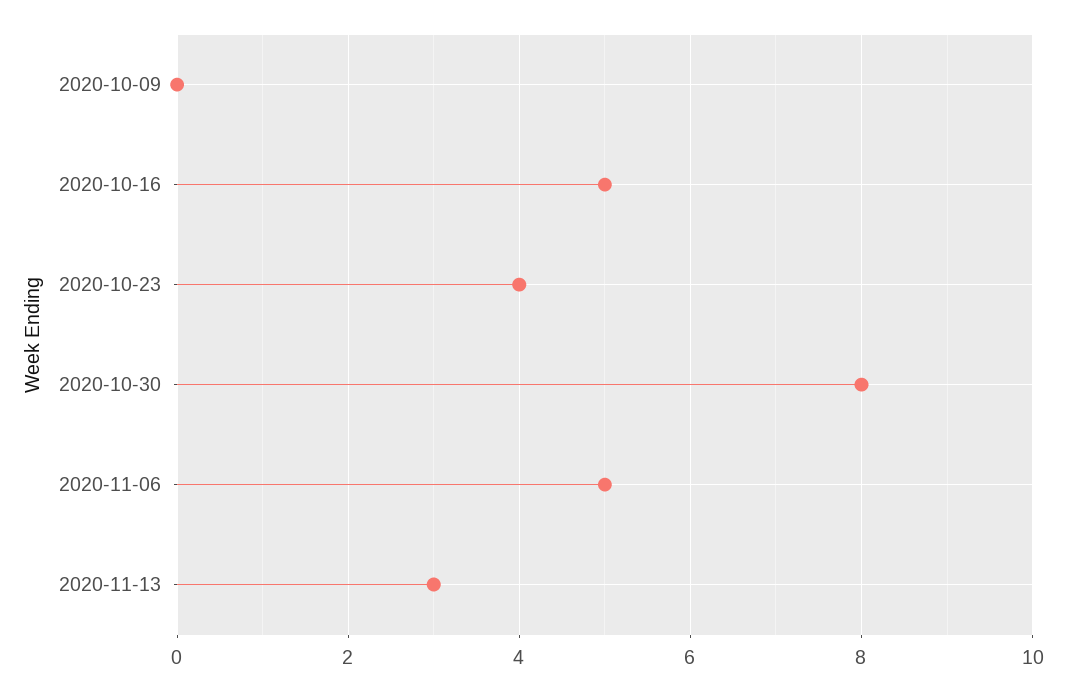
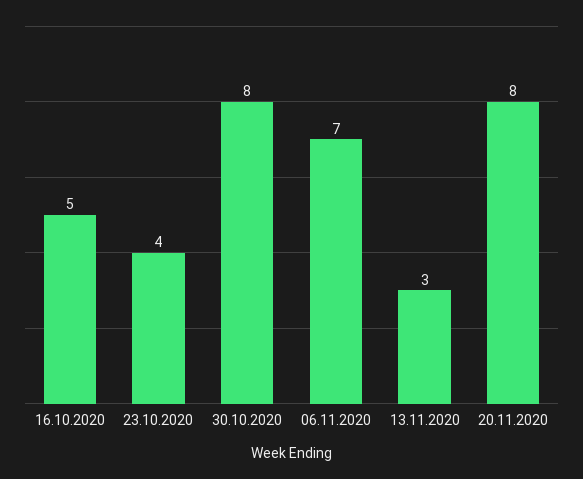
2020-10-09: 0 -> none
2020-11-06: 5 -> 7
20.11.2020: none -> 8

